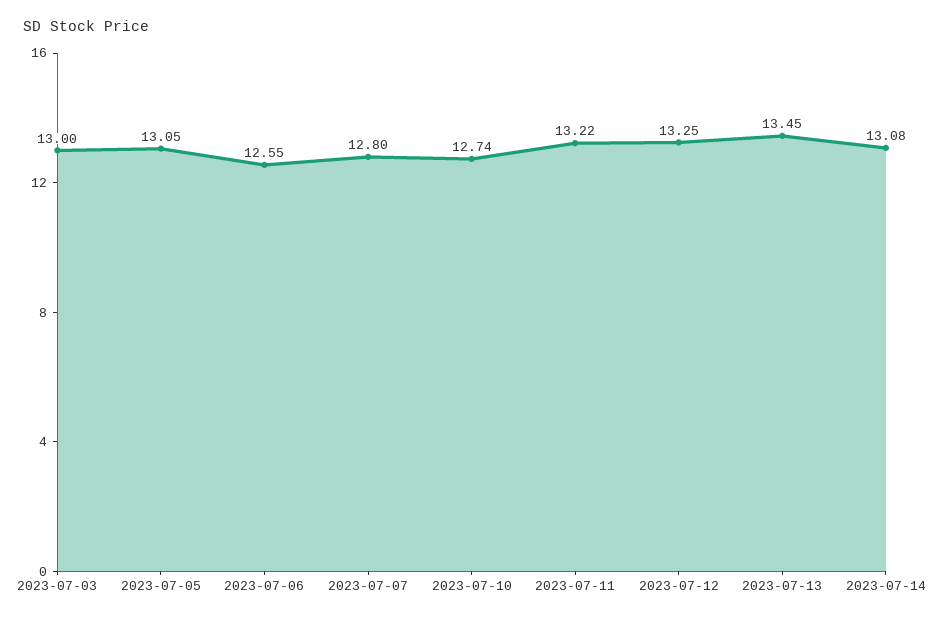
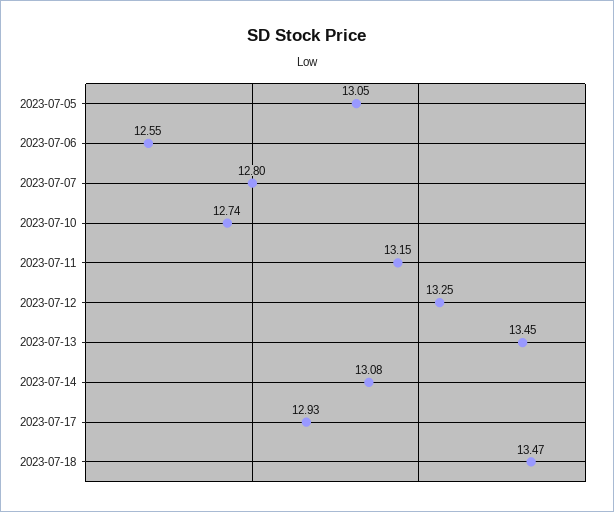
2023-07-03: 13 -> none
2023-07-11: 13.22 -> 13.15
2023-07-17: none -> 12.93
2023-07-18: none -> 13.47

